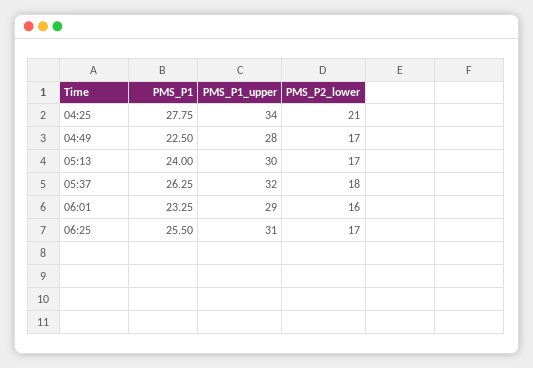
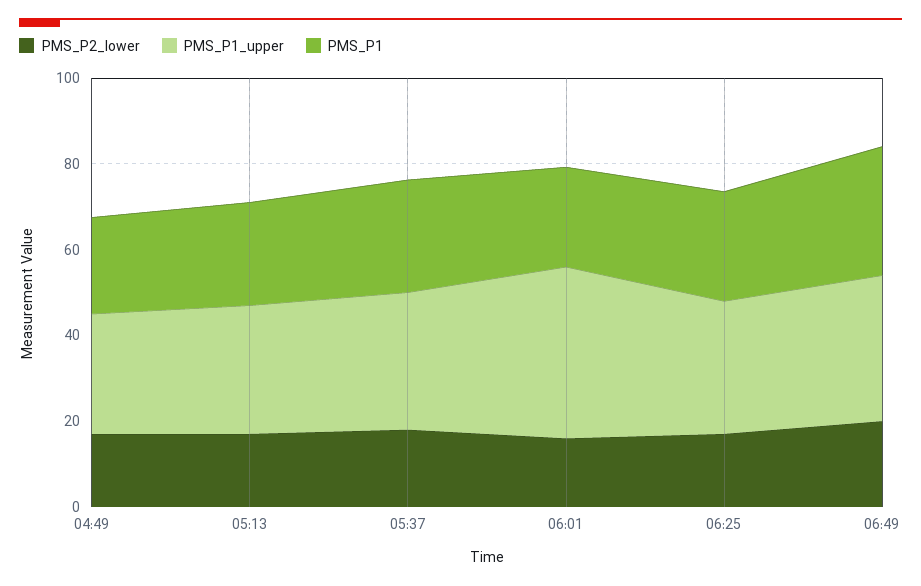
PMS_P1, 04:25: 27.75 -> none
PMS_P1_upper, 04:25: 34 -> none
PMS_P2_lower, 04:25: 21 -> none
PMS_P1_upper, 06:01: 29 -> 40
PMS_P2_lower, 06:49: none -> 20
PMS_P1_upper, 06:49: none -> 35
PMS_P1, 06:49: none -> 30

